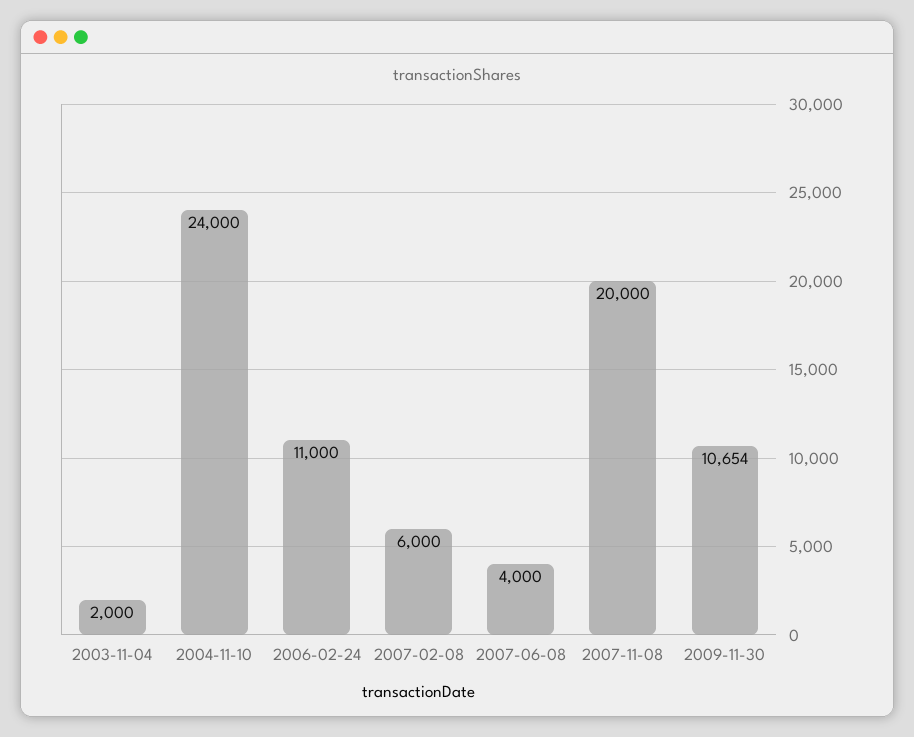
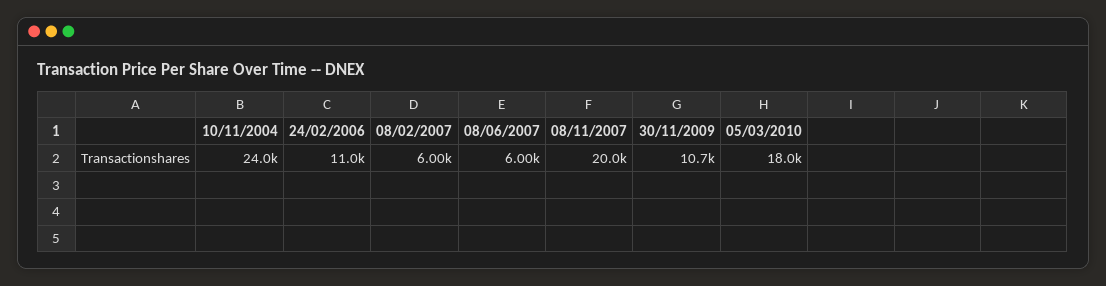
2003-11-04: 2000 -> none
2007-06-08: 4000 -> 6000
05/03/2010: none -> 18000

